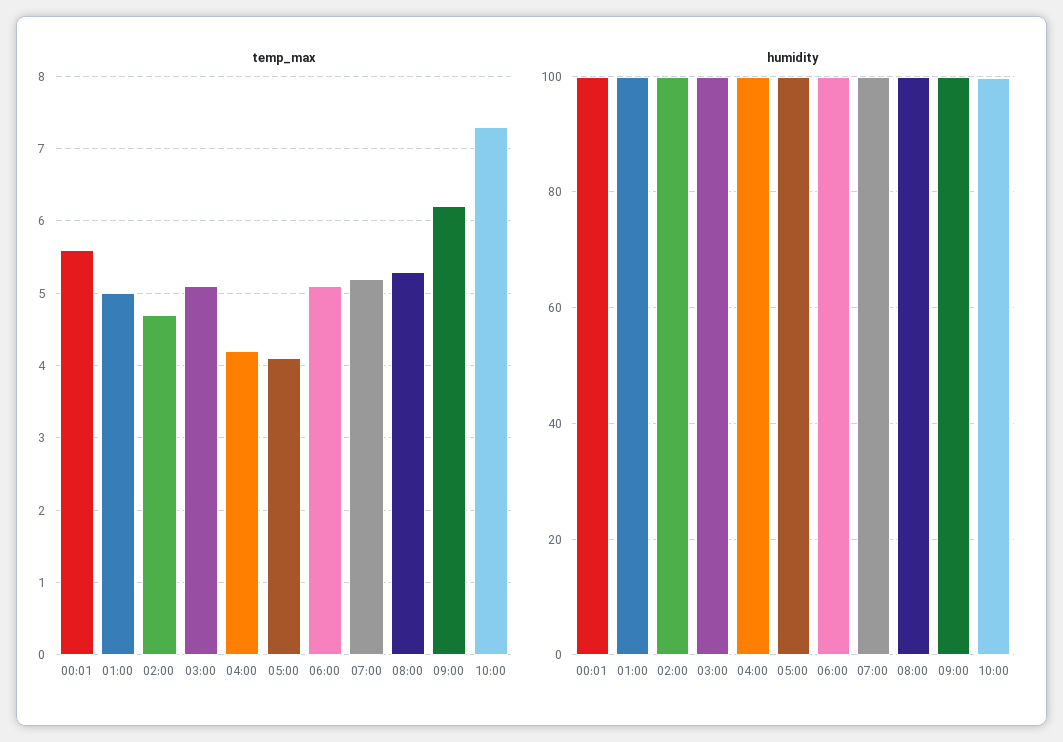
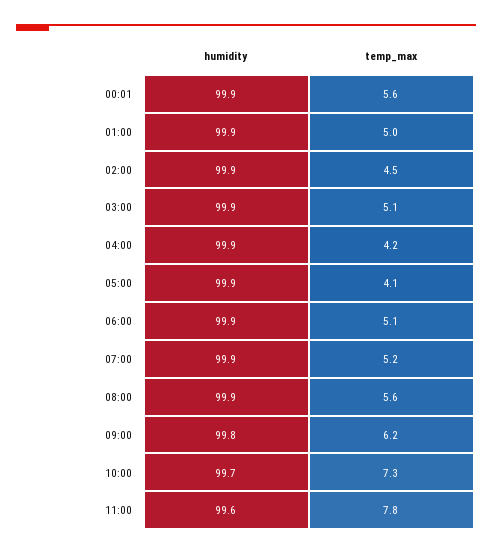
temp_max, 02:00: 4.7 -> 4.5
temp_max, 08:00: 5.3 -> 5.6
humidity, 11:00: none -> 99.6
temp_max, 11:00: none -> 7.8

